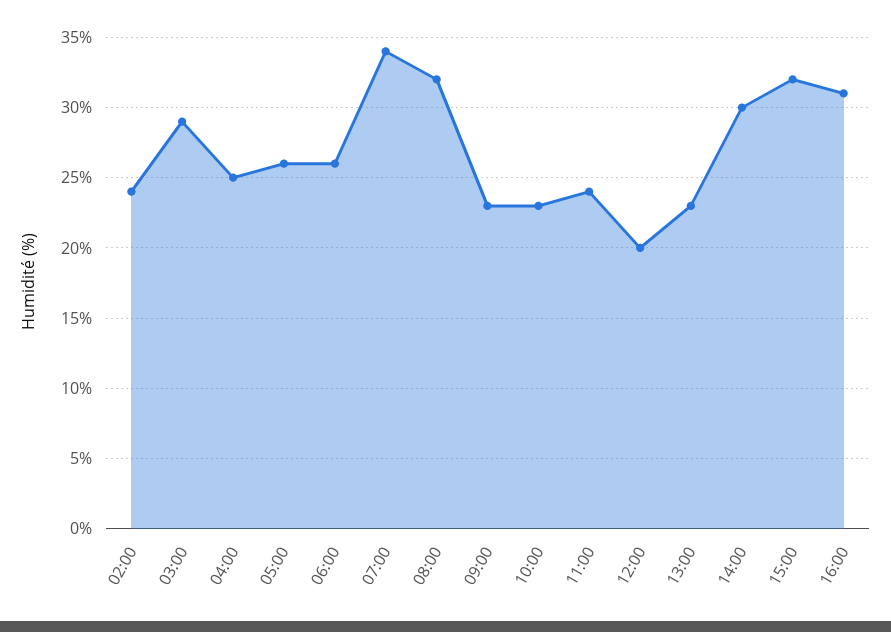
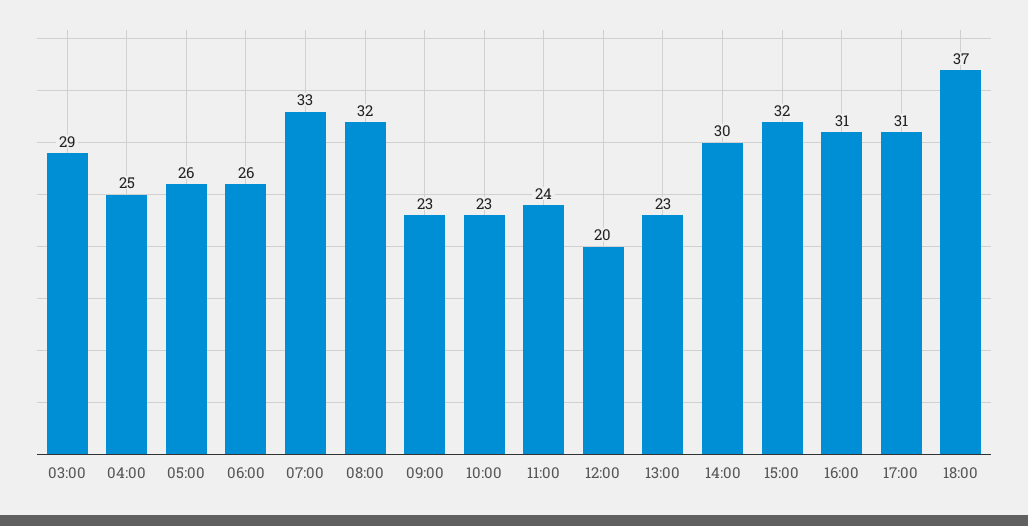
02:00: 24 -> none
07:00: 34 -> 33
17:00: none -> 31
18:00: none -> 37

